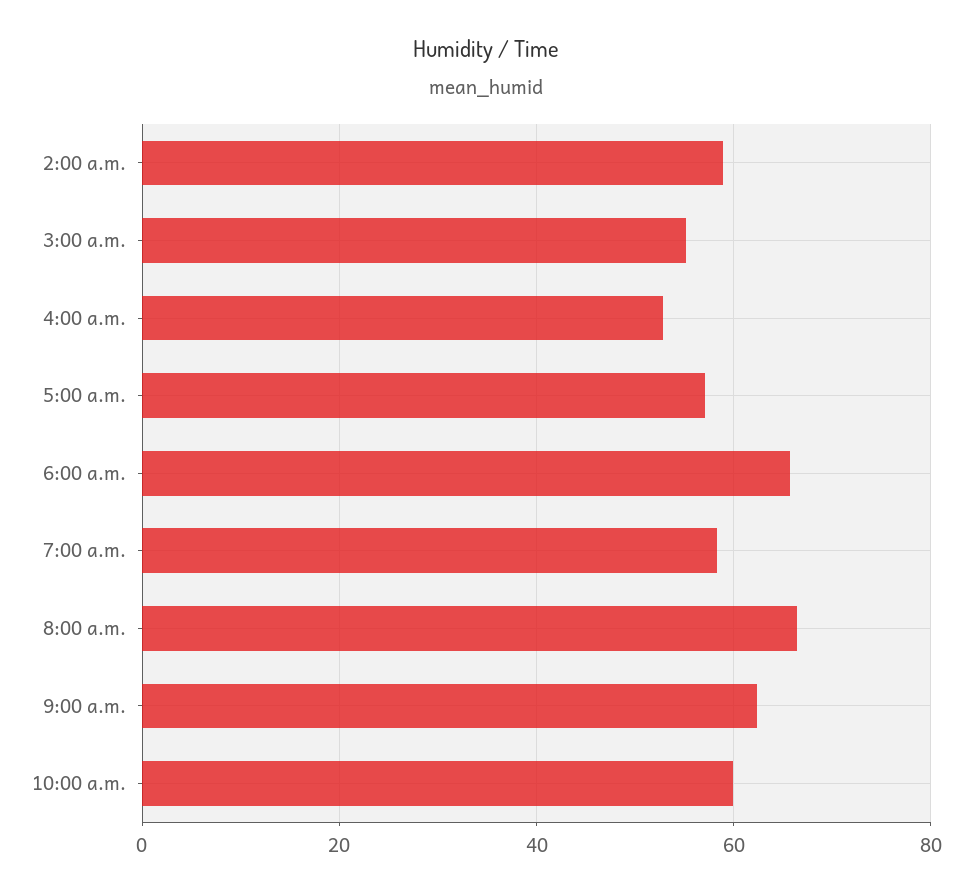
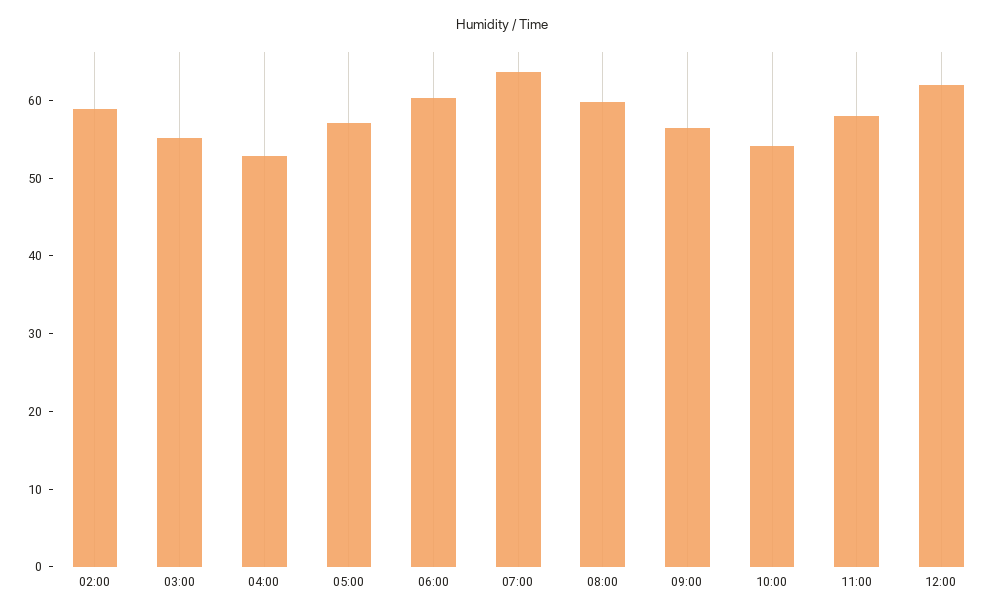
6:00 a.m.: 66 -> 60
7:00 a.m.: 58 -> 64
8:00 a.m.: 66 -> 60
9:00 a.m.: 62 -> 56
10:00 a.m.: 60 -> 54
11:00: none -> 58
12:00: none -> 62

